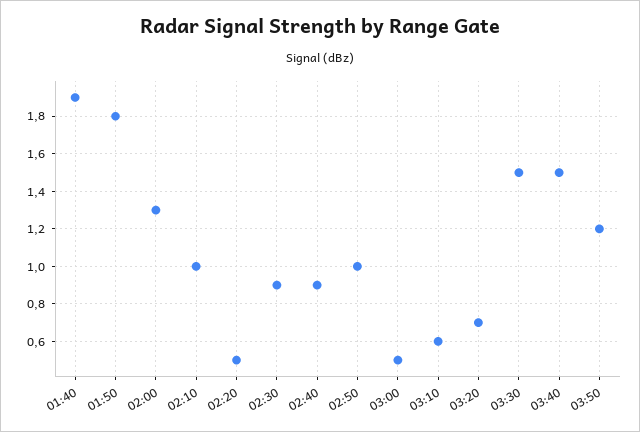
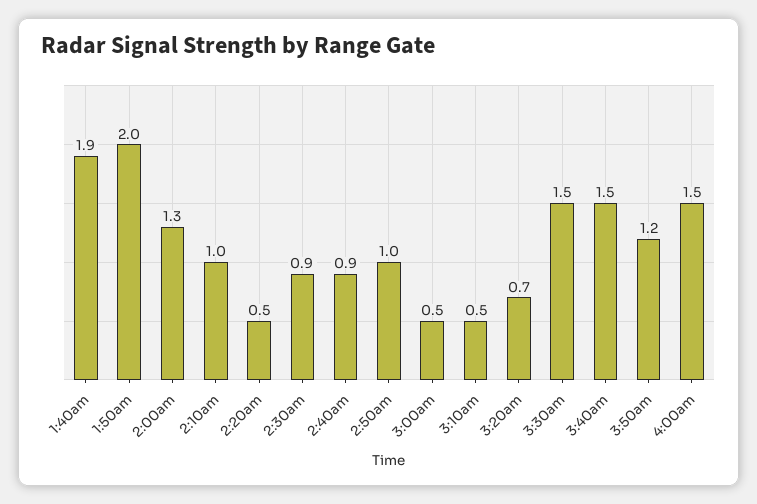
01:50: 1.8 -> 2
03:10: 0.6 -> 0.5
4:00am: none -> 1.5

